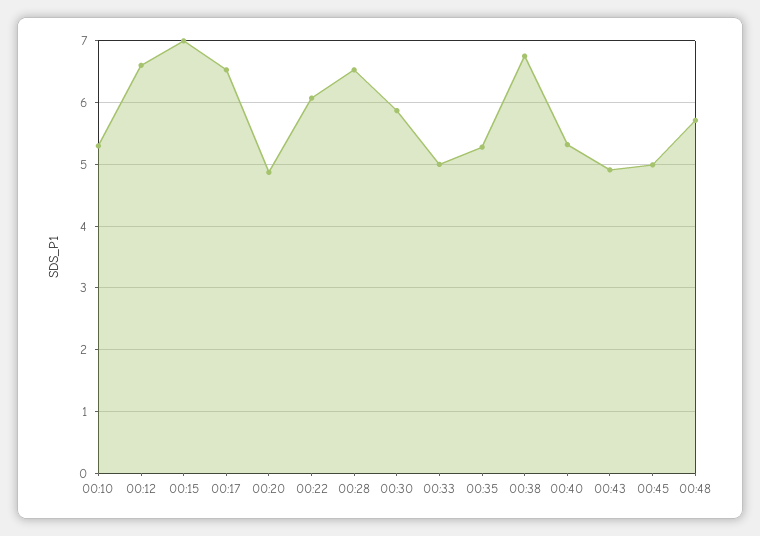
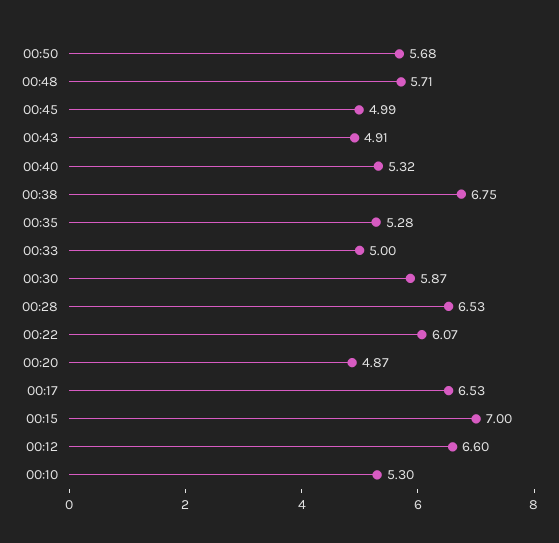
00:50: none -> 5.68

